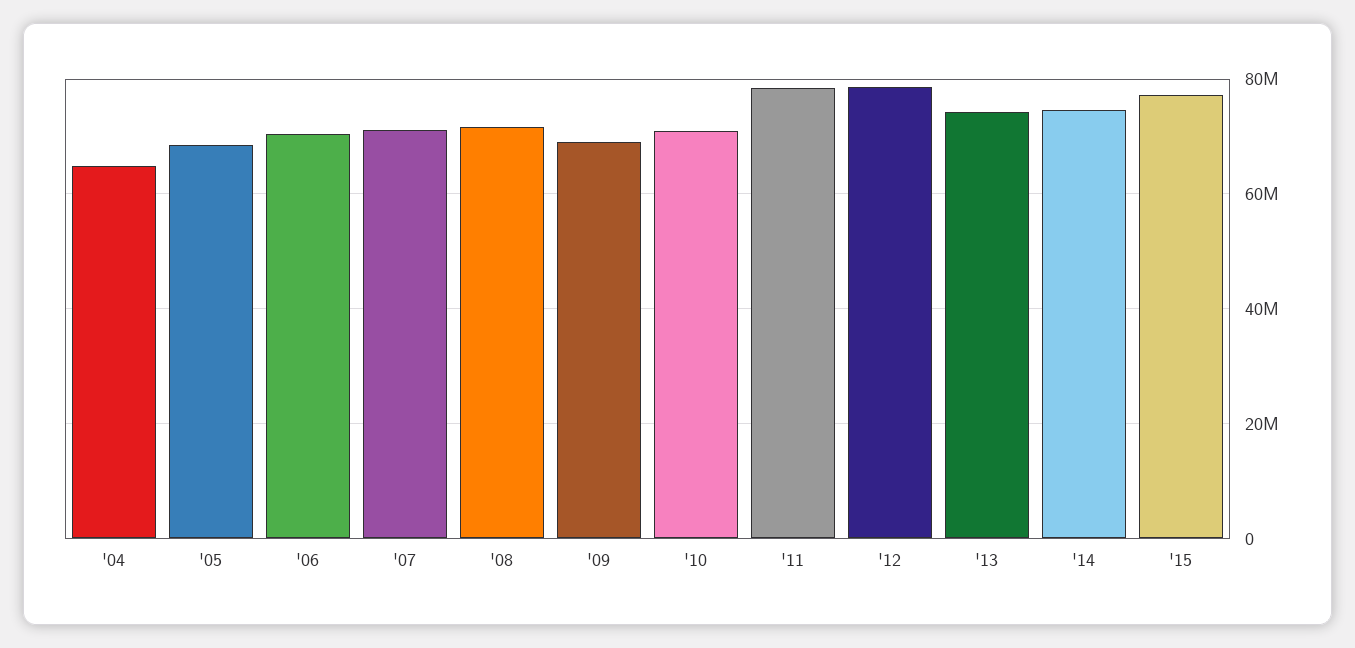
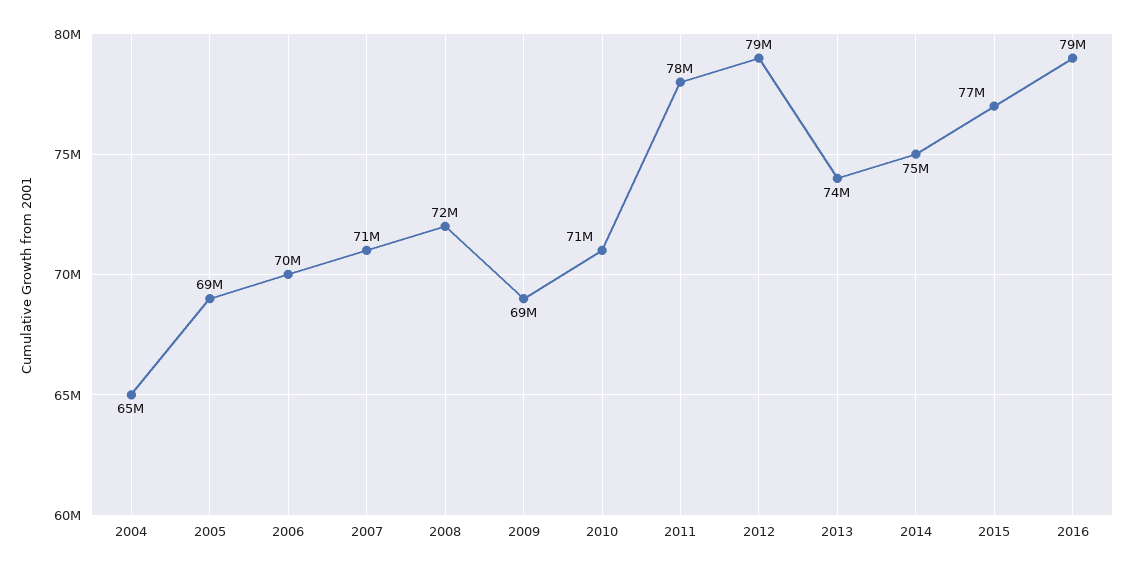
2016: none -> 79000000

